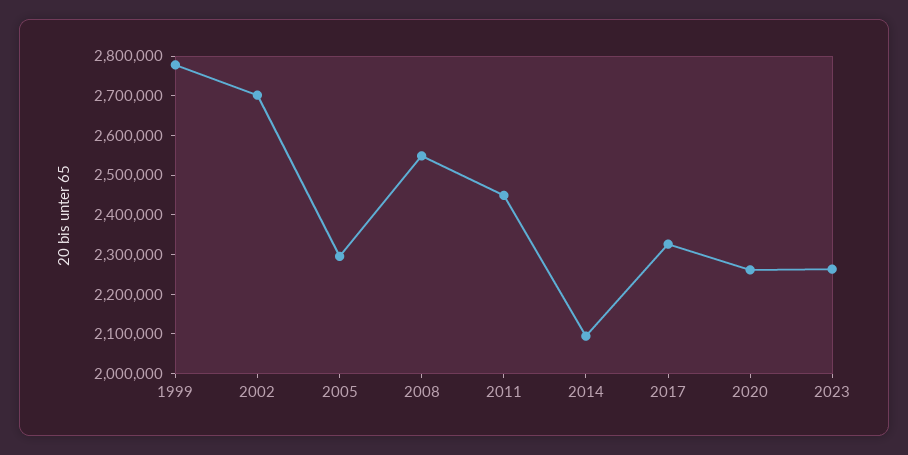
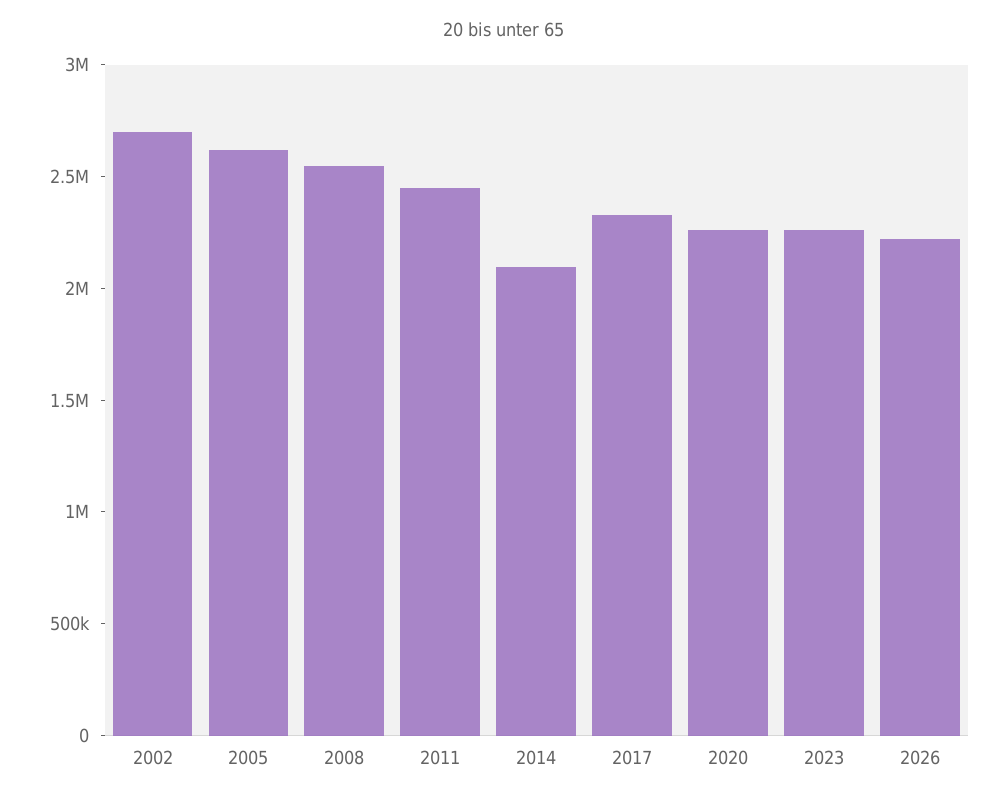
1999: 2775000 -> none
2005: 2300000 -> 2600000
2026: none -> 2200000

